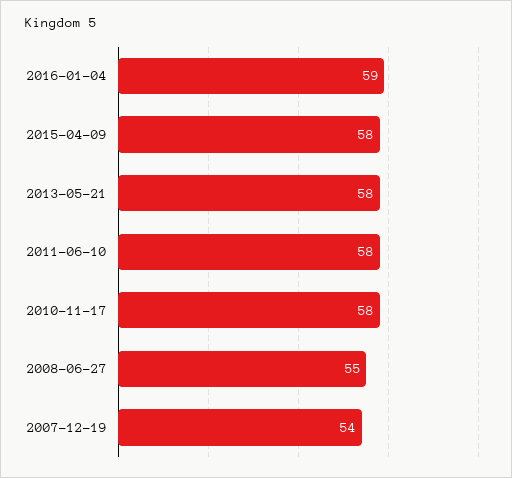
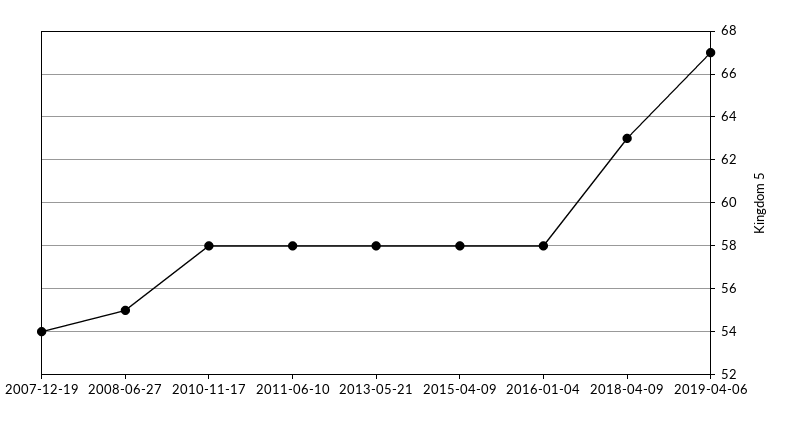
2016-01-04: 59 -> 58
2018-04-09: none -> 63
2019-04-06: none -> 67

